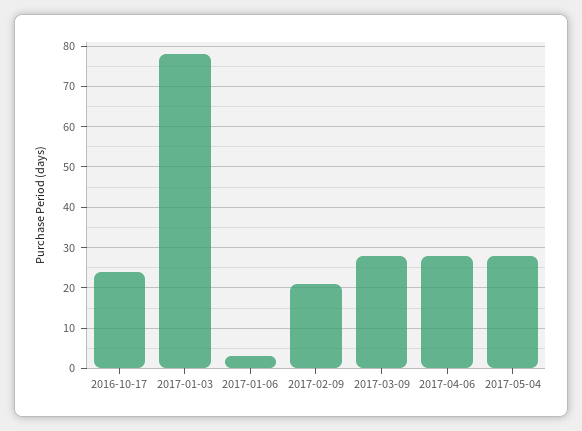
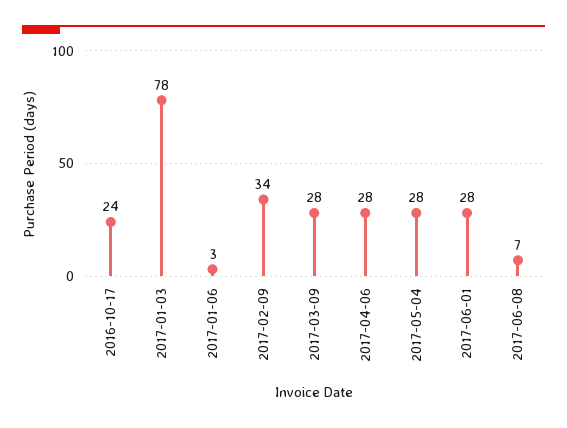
2017-02-09: 20 -> 34
2017-06-01: none -> 28
2017-06-08: none -> 7

